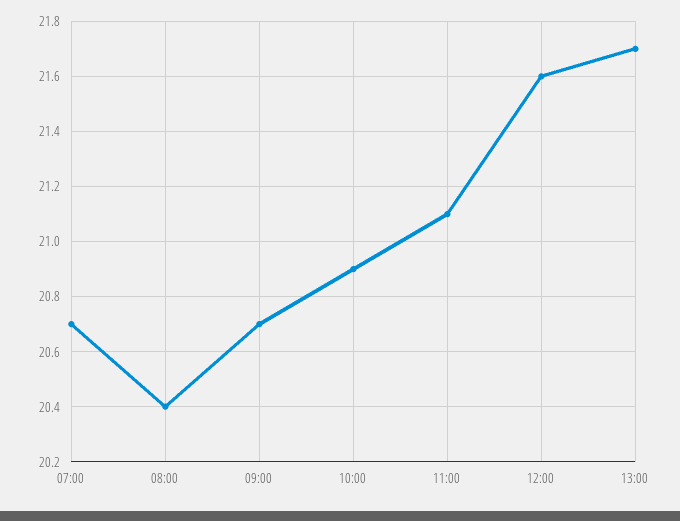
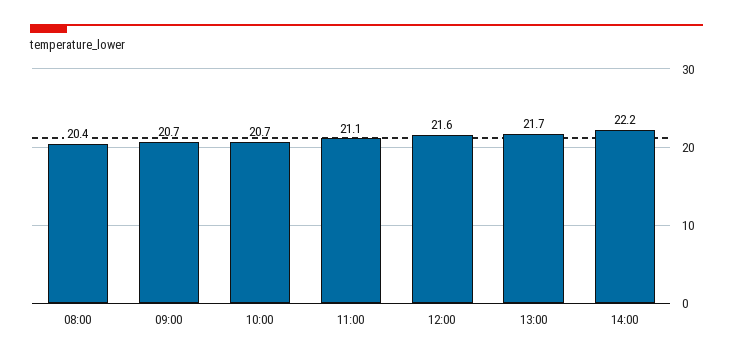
07:00: 20.7 -> none
10:00: 20.9 -> 20.7
14:00: none -> 22.2

